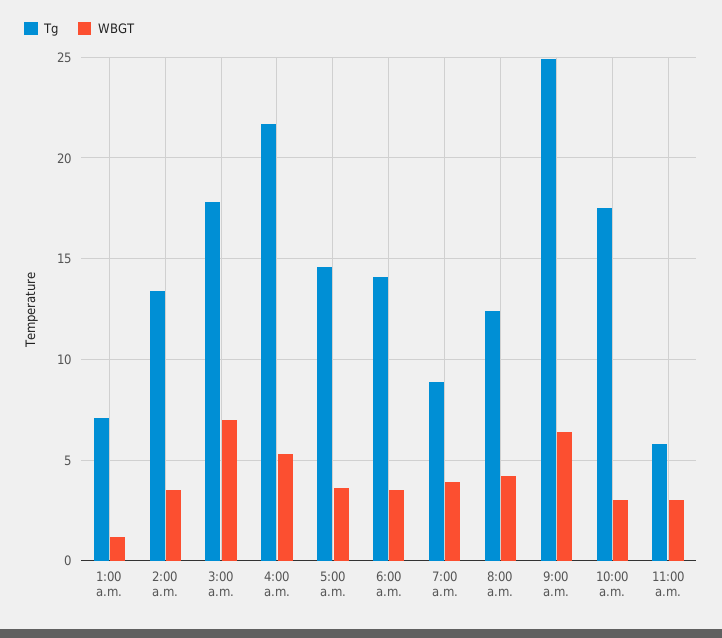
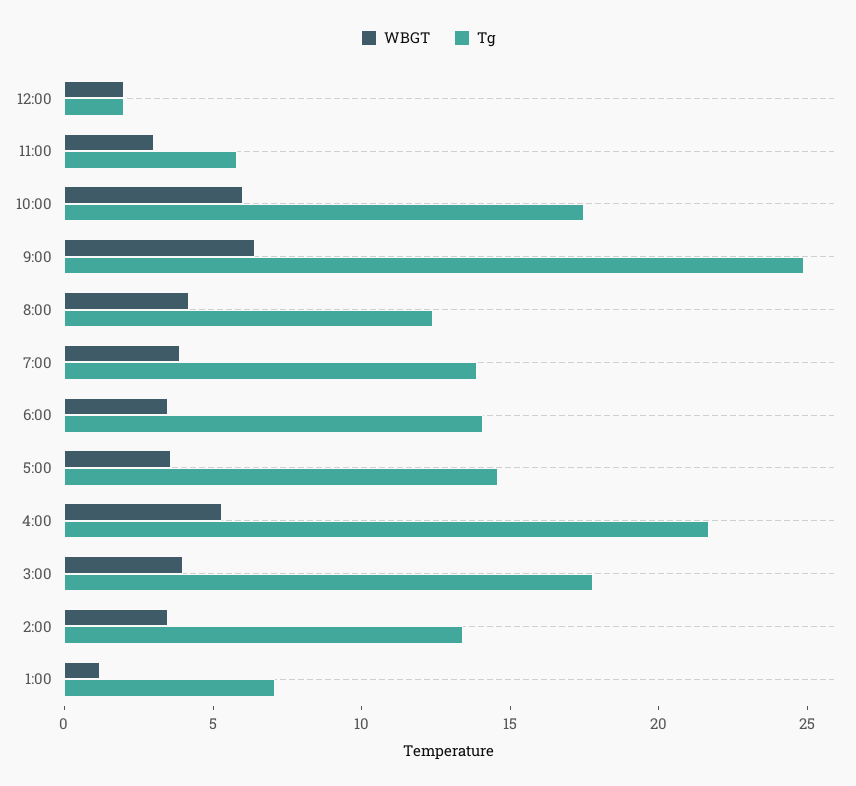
WBGT, 3:00 a.m.: 7 -> 4
Tg, 7:00 a.m.: 9 -> 14
WBGT, 10:00 a.m.: 3 -> 6
WBGT, 12:00: none -> 2
Tg, 12:00: none -> 2

